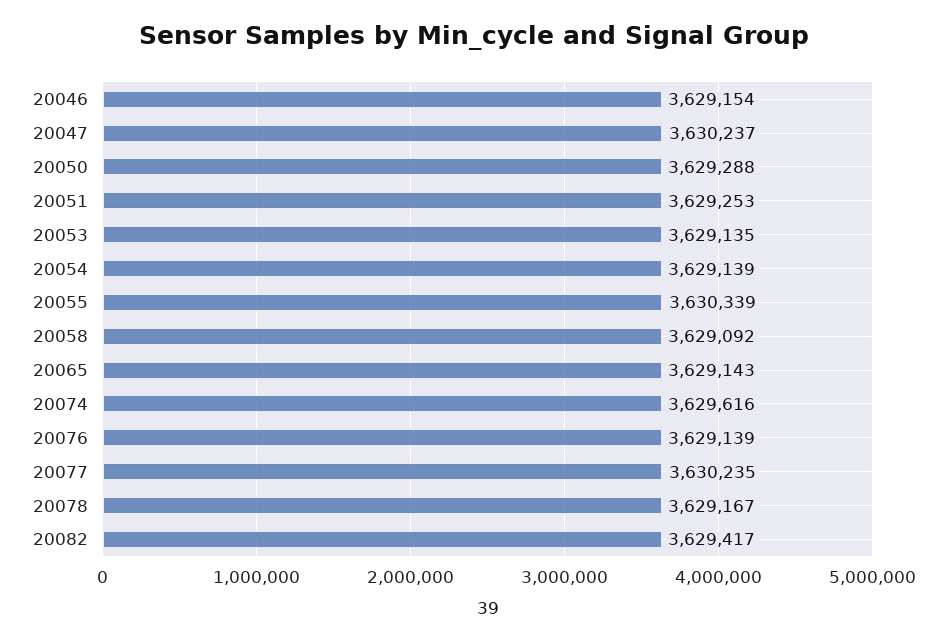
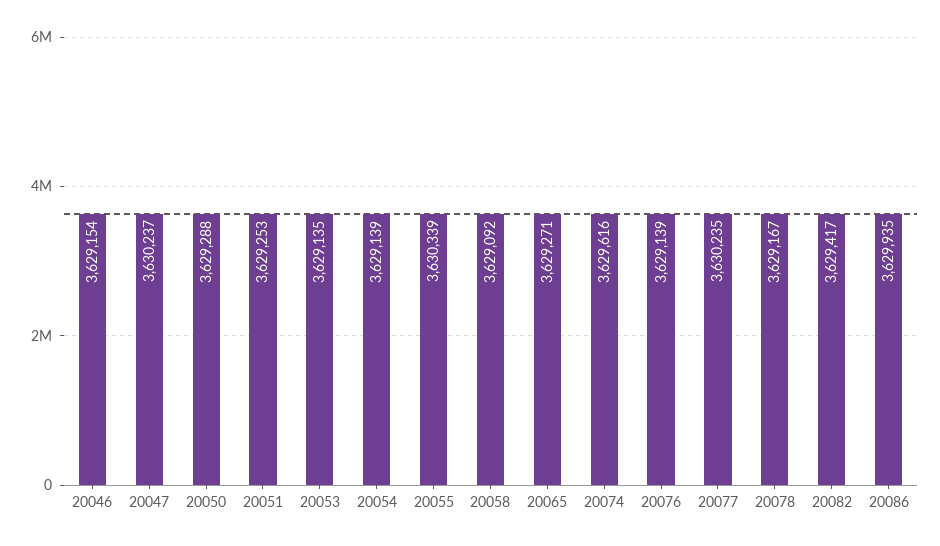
20065: 3629143 -> 3629271
20086: none -> 3629935

